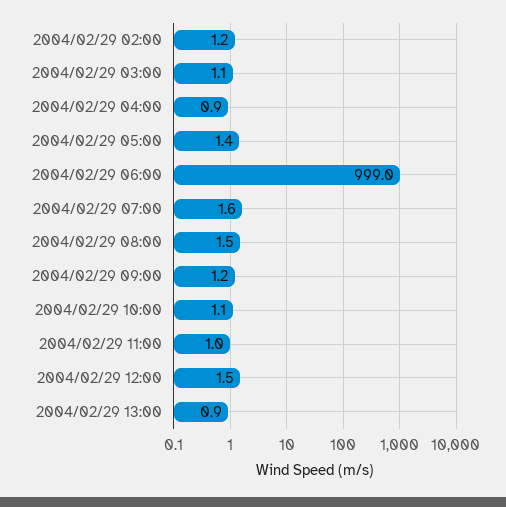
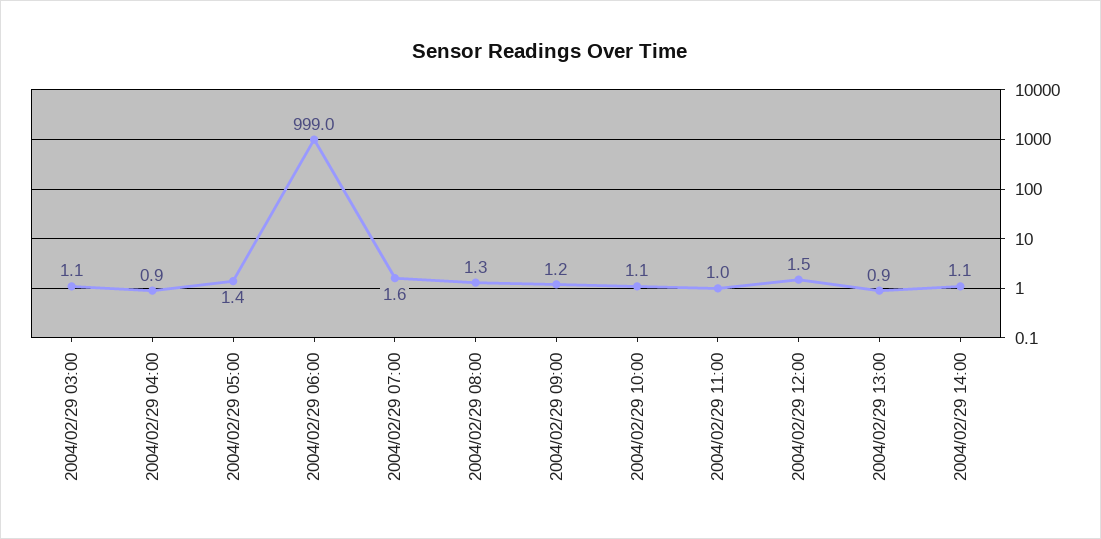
2004/02/29 02:00: 1.2 -> none
2004/02/29 08:00: 1.5 -> 1.3
2004/02/29 14:00: none -> 1.1

